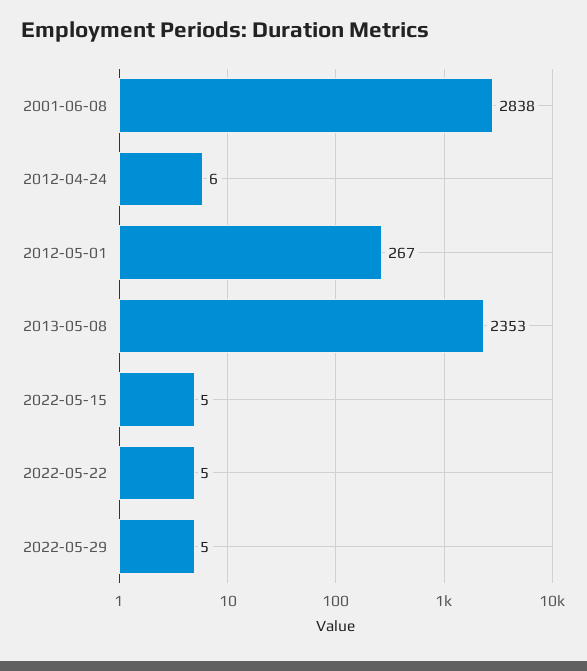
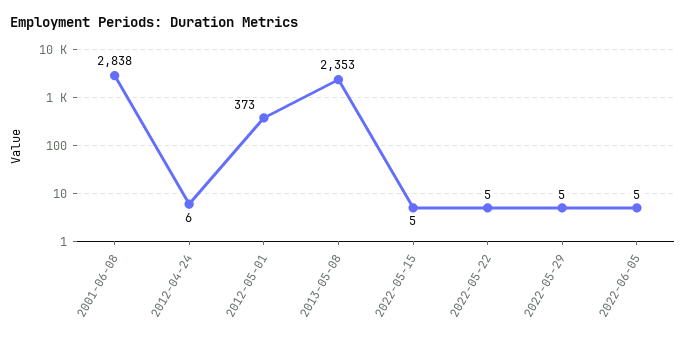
2012-05-01: 267 -> 373
2022-06-05: none -> 5

